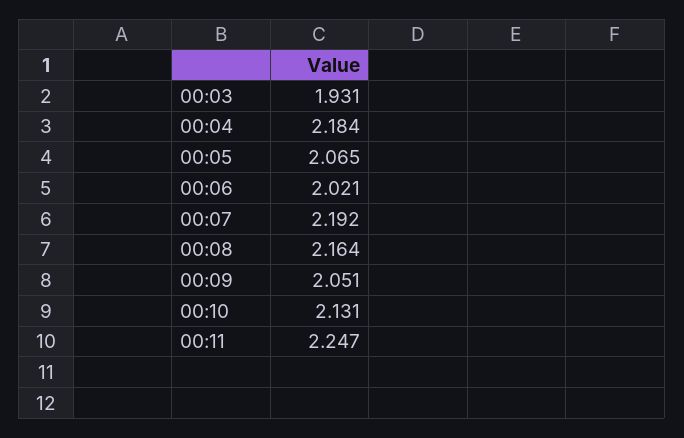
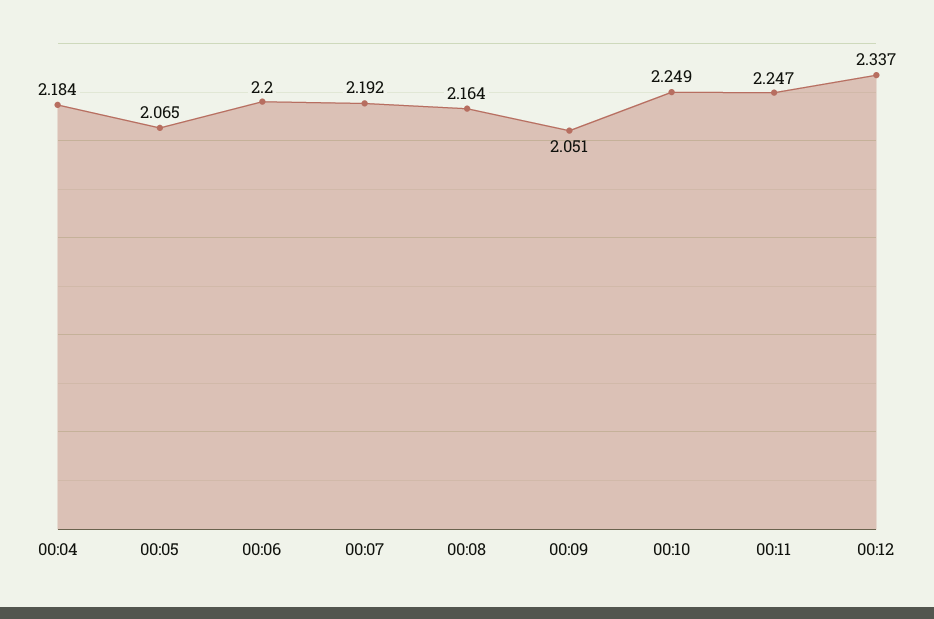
00:03: 1.931 -> none
00:06: 2.021 -> 2.2
00:10: 2.131 -> 2.249
00:12: none -> 2.337

